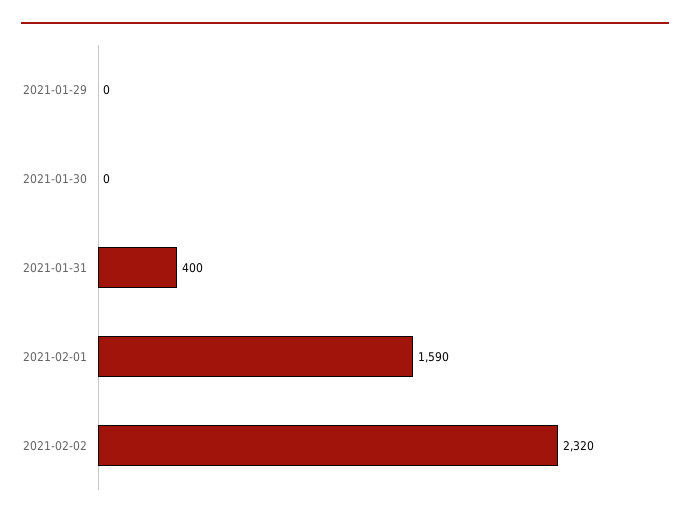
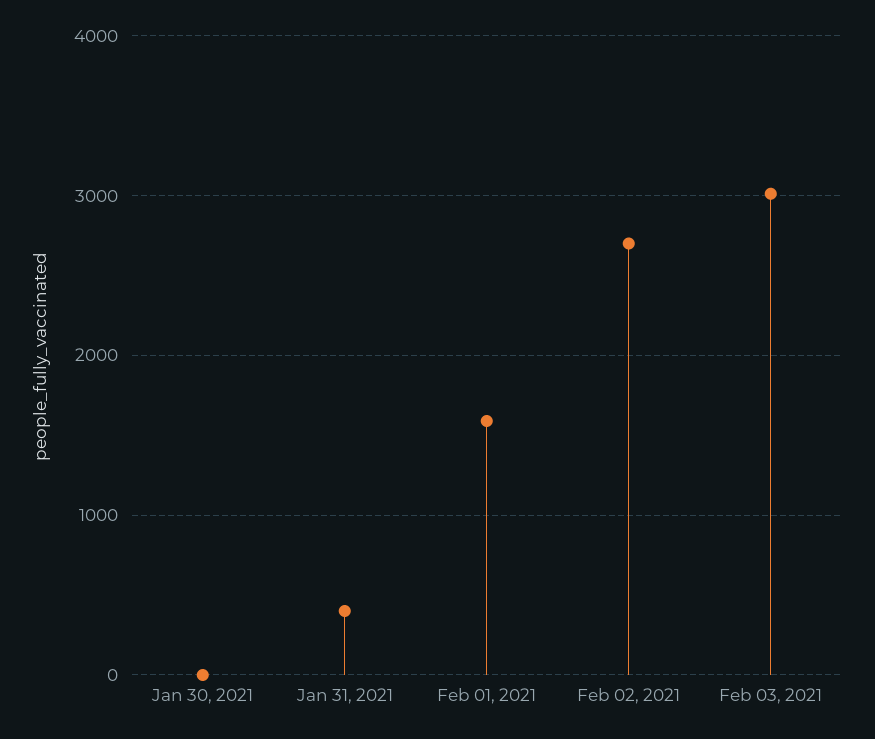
2021-01-29: 0 -> none
2021-02-02: 2320 -> 2700
Feb 03, 2021: none -> 3000

